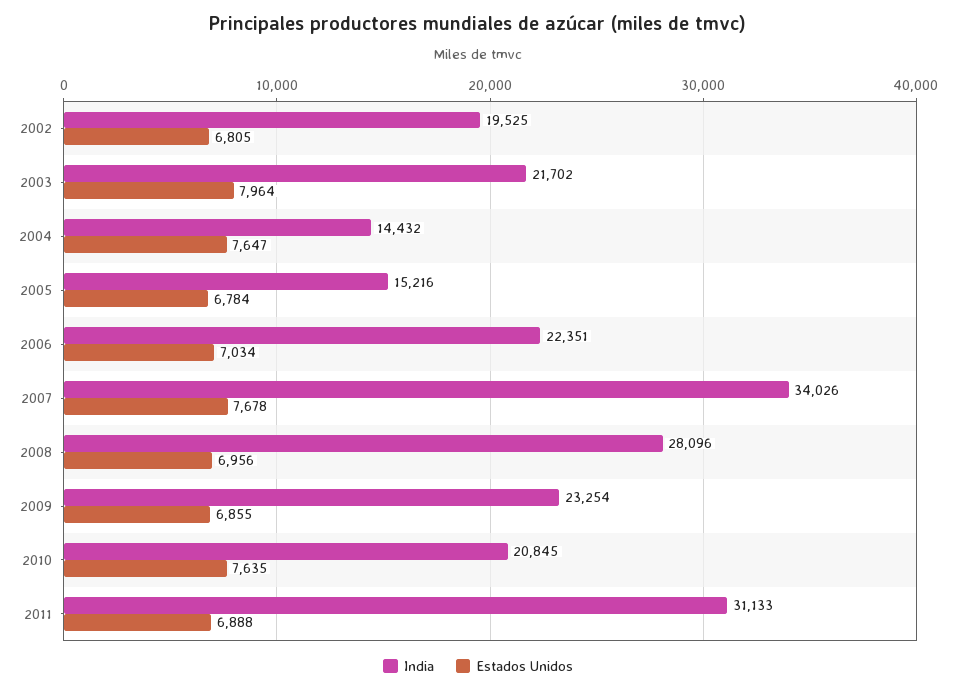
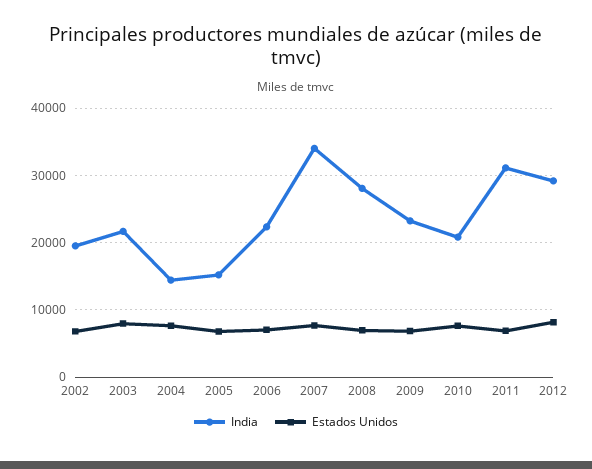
India, 2012: none -> 29000
Estados Unidos, 2012: none -> 8000

